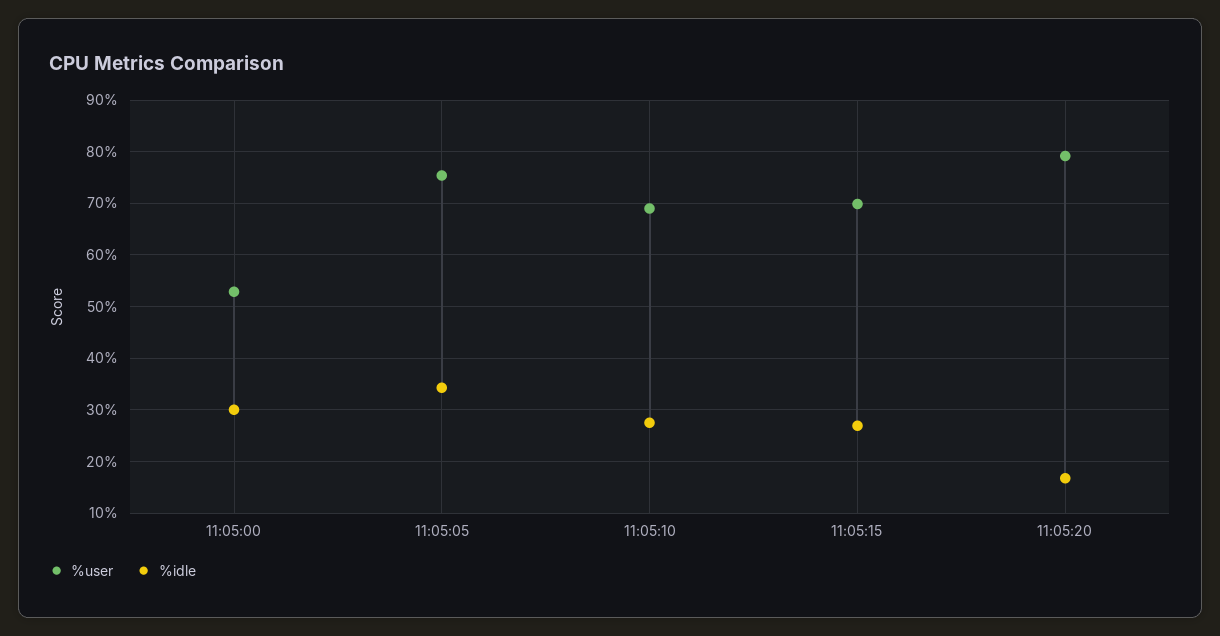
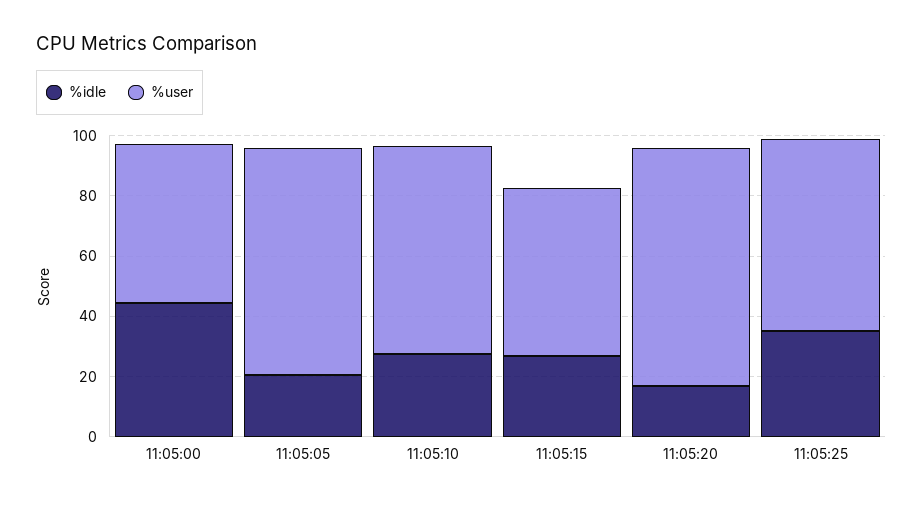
%idle, 11:05:00: 30 -> 45
%idle, 11:05:05: 34 -> 20
%user, 11:05:15: 70 -> 55
%idle, 11:05:25: none -> 35
%user, 11:05:25: none -> 65

